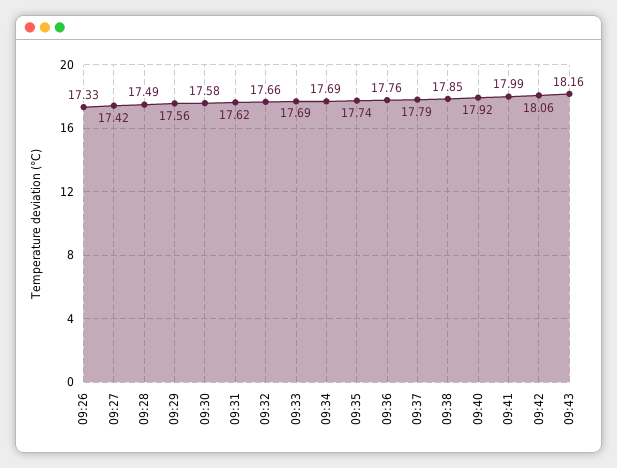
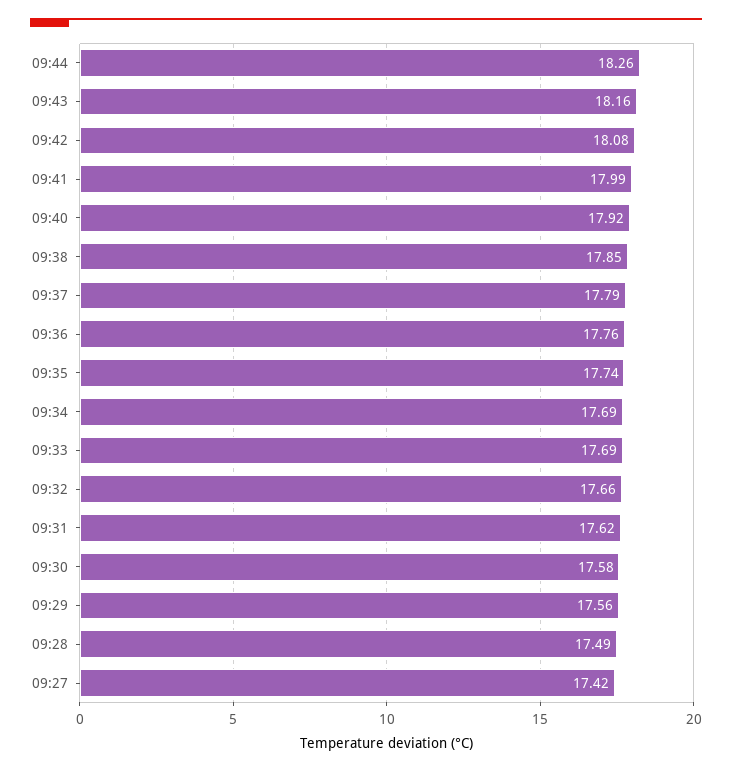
09:26: 17.33 -> none
09:42: 18.06 -> 18.08
09:44: none -> 18.26

